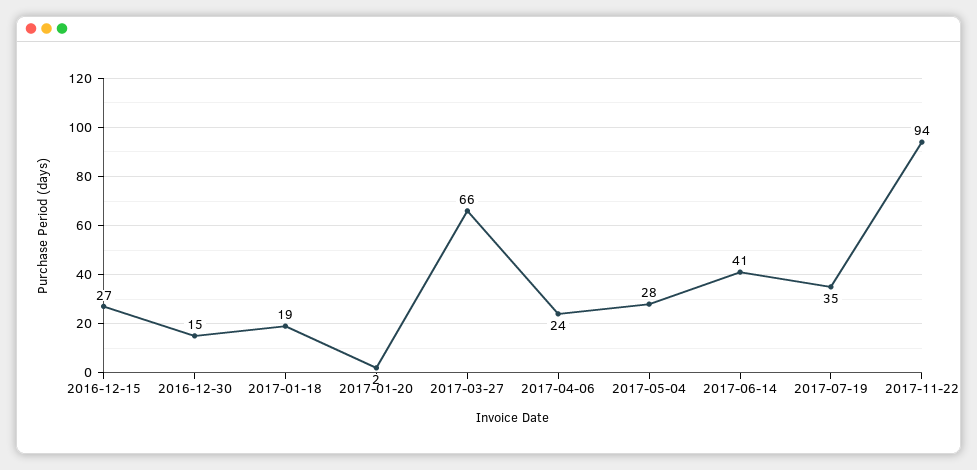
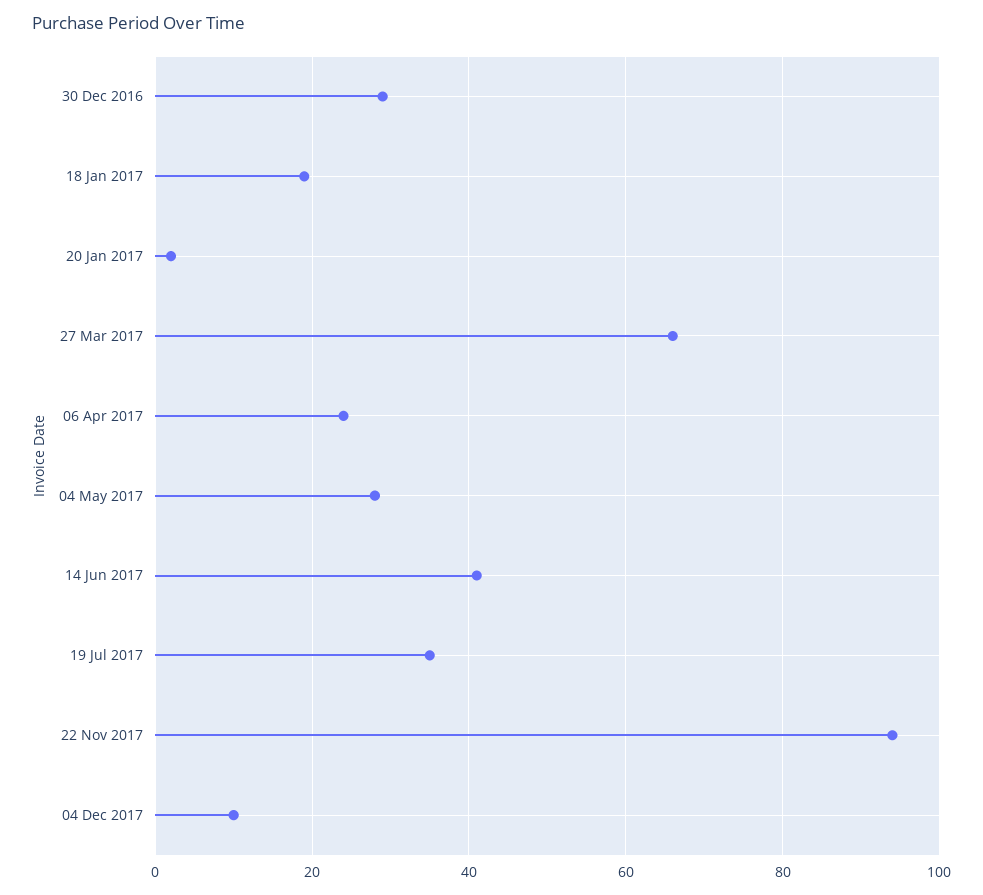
2016-12-15: 27 -> none
2016-12-30: 15 -> 30
04 Dec 2017: none -> 10

